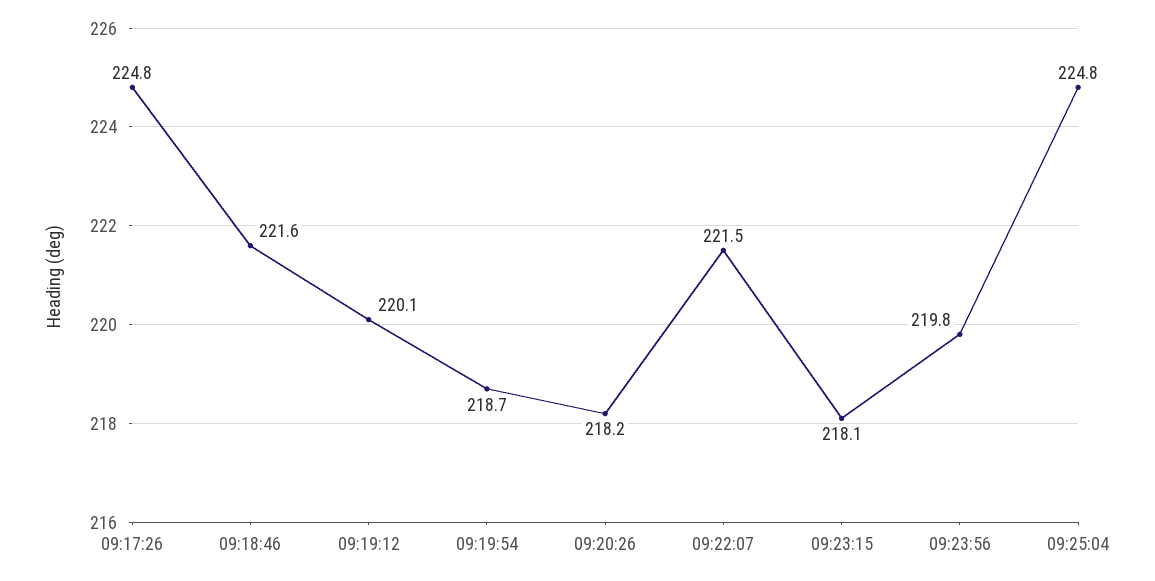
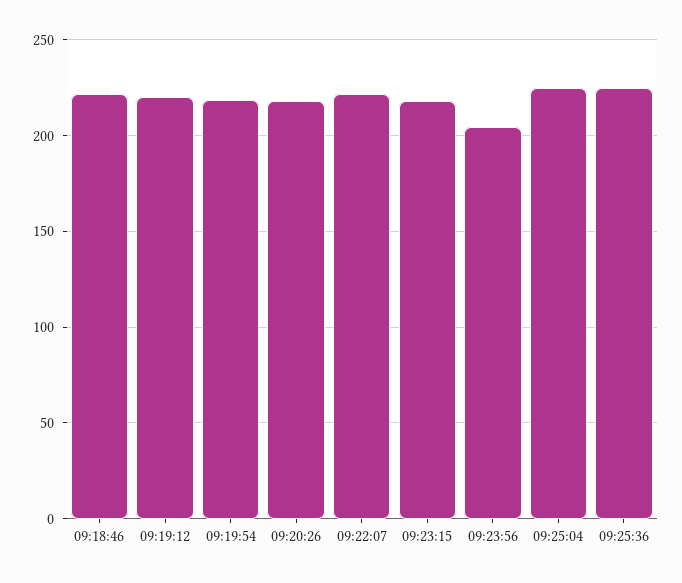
09:17:26: 224.8 -> none
09:23:56: 219.8 -> 205
09:25:36: none -> 225

